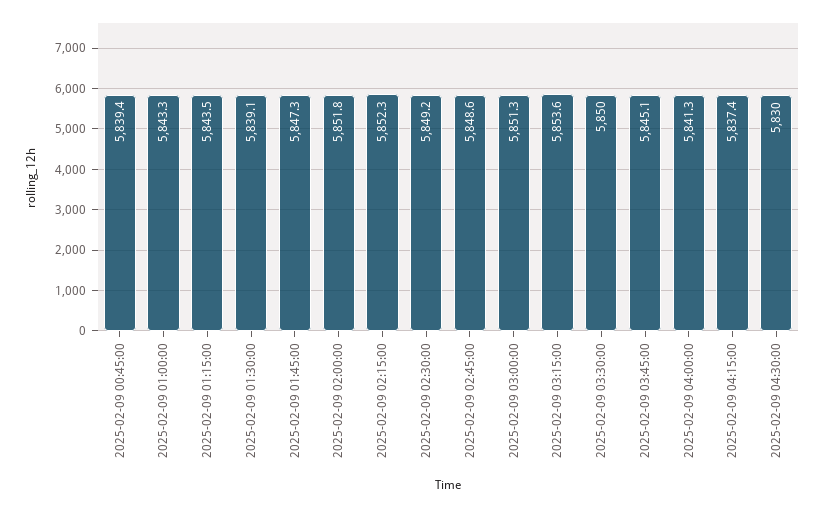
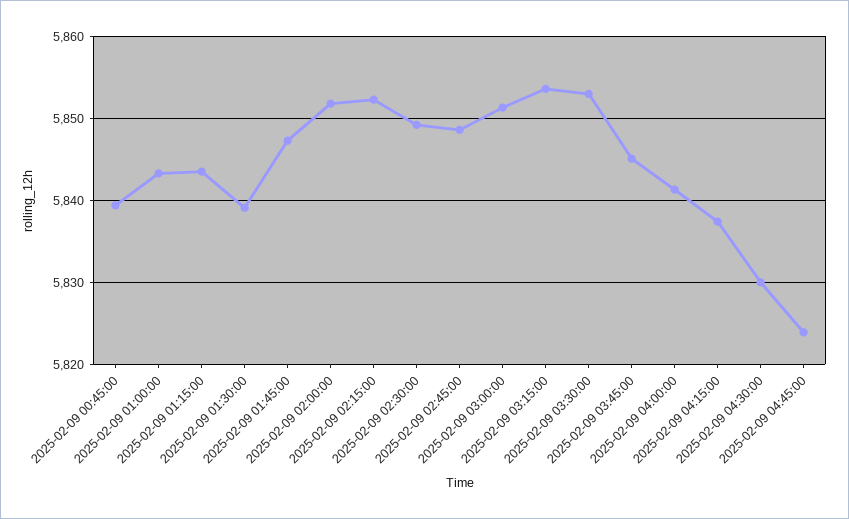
2025-02-09 03:30:00: 5850 -> 5853
2025-02-09 04:45:00: none -> 5824

